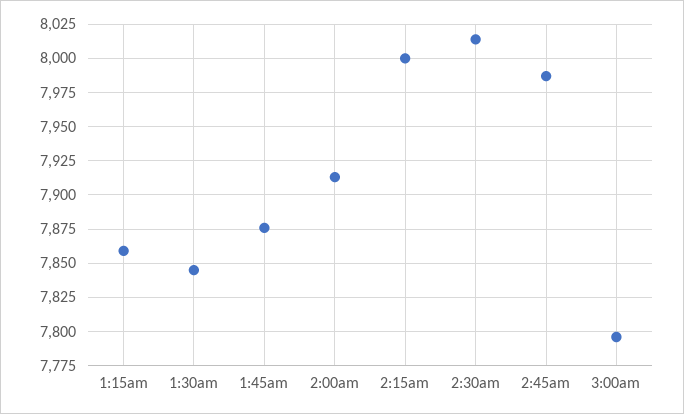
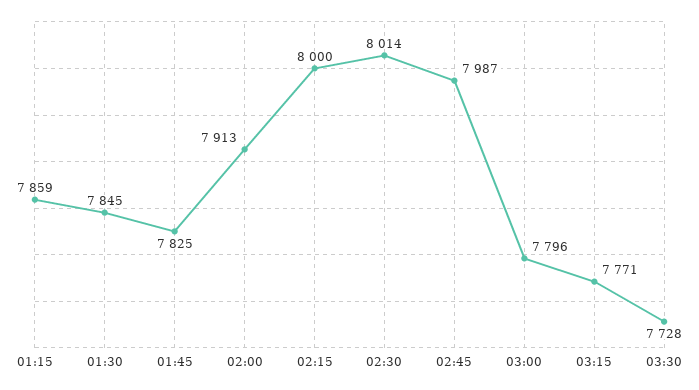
1:45am: 7875 -> 7825
03:15: none -> 7771
03:30: none -> 7728

